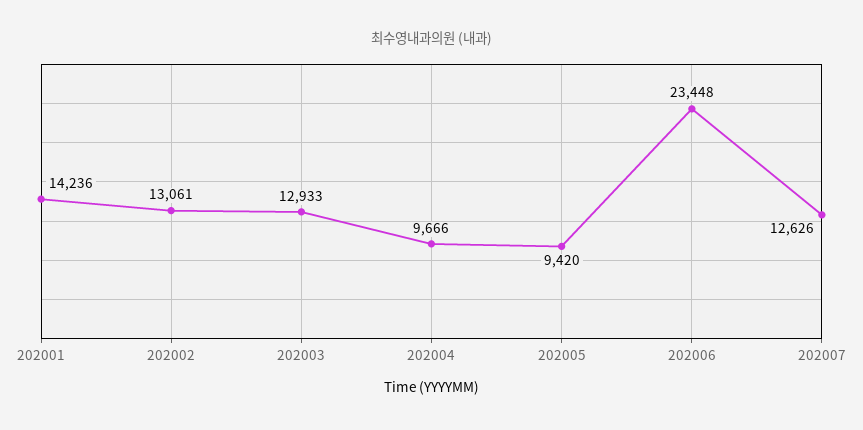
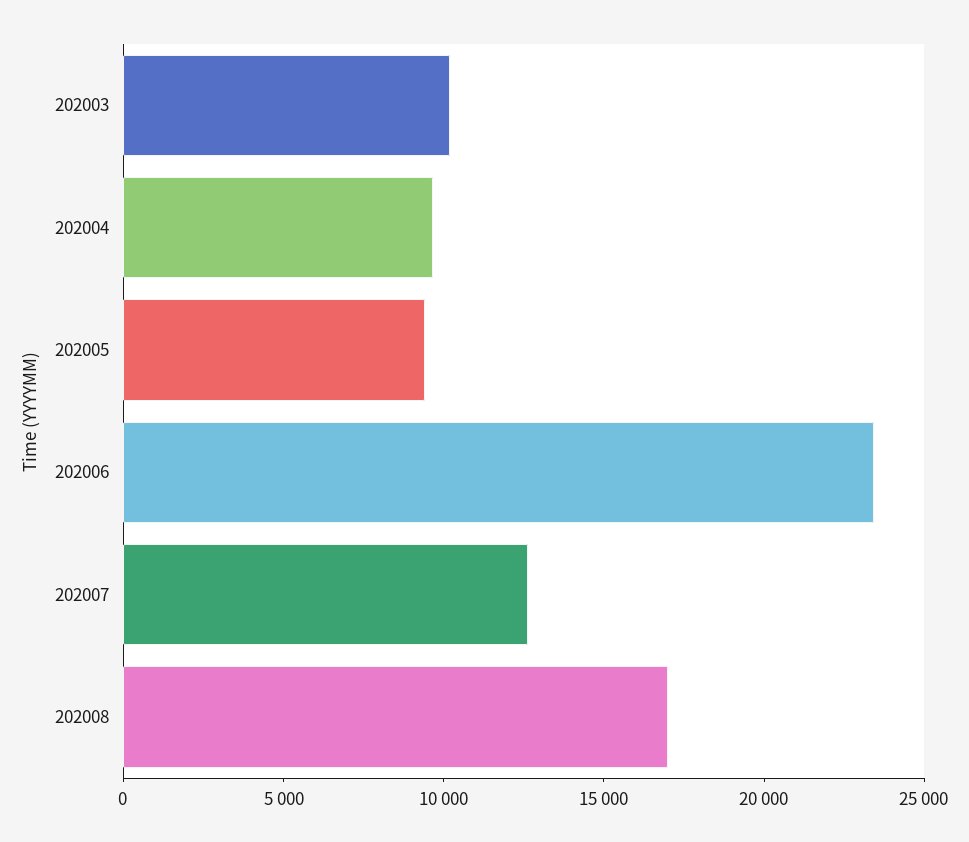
202001: 14236 -> none
202002: 13061 -> none
202003: 12933 -> 10000
202008: none -> 17000

